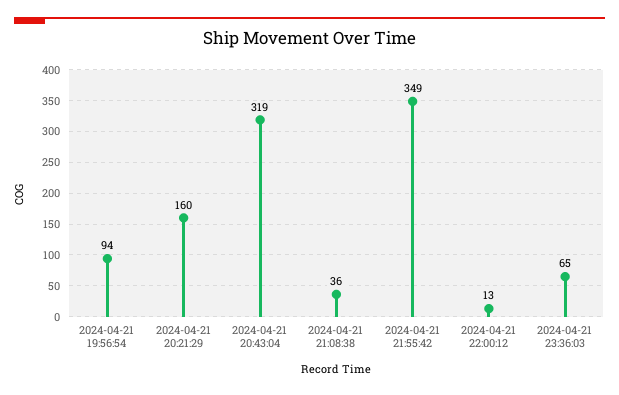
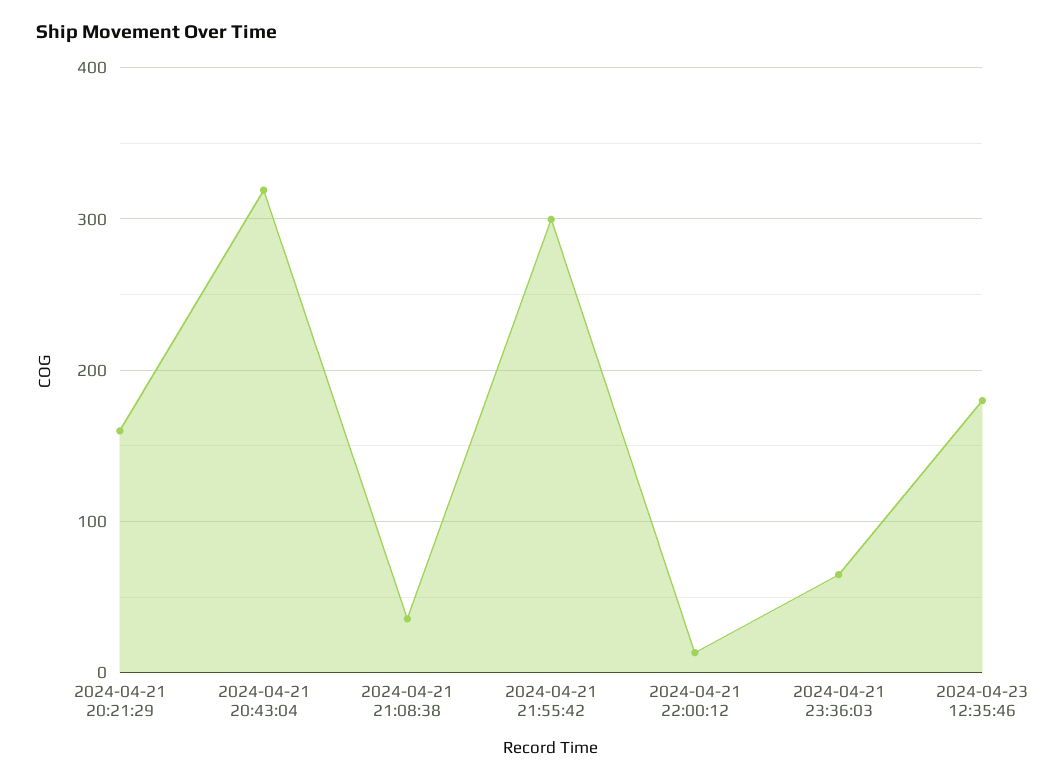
2024-04-21 19:56:54: 94 -> none
2024-04-21 21:55:42: 349 -> 300
2024-04-23 12:35:46: none -> 180

